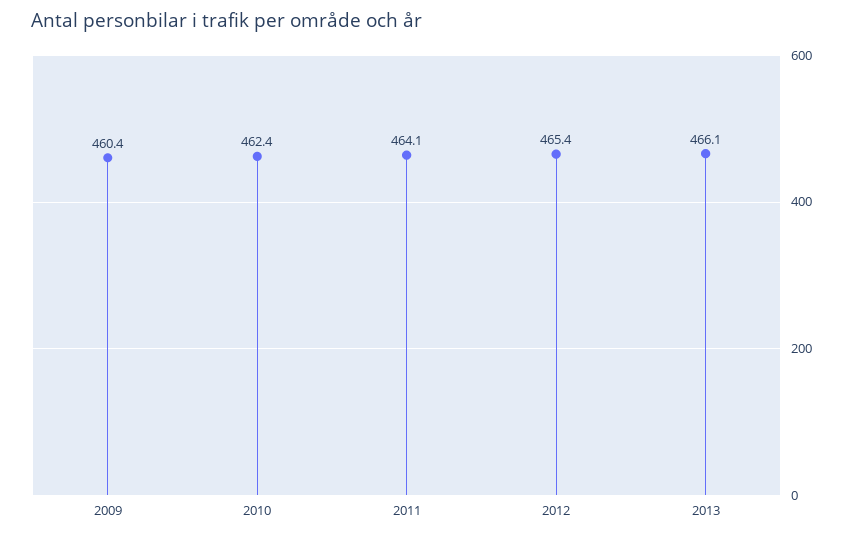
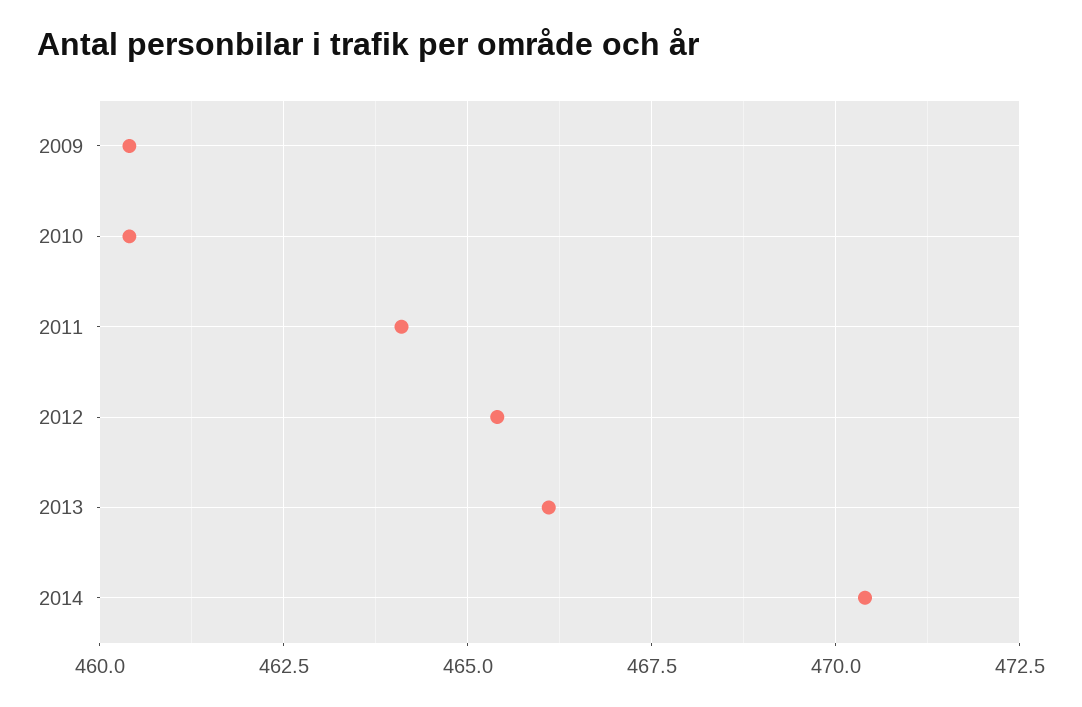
2010: 462.4 -> 460.5
2014: none -> 470.5

